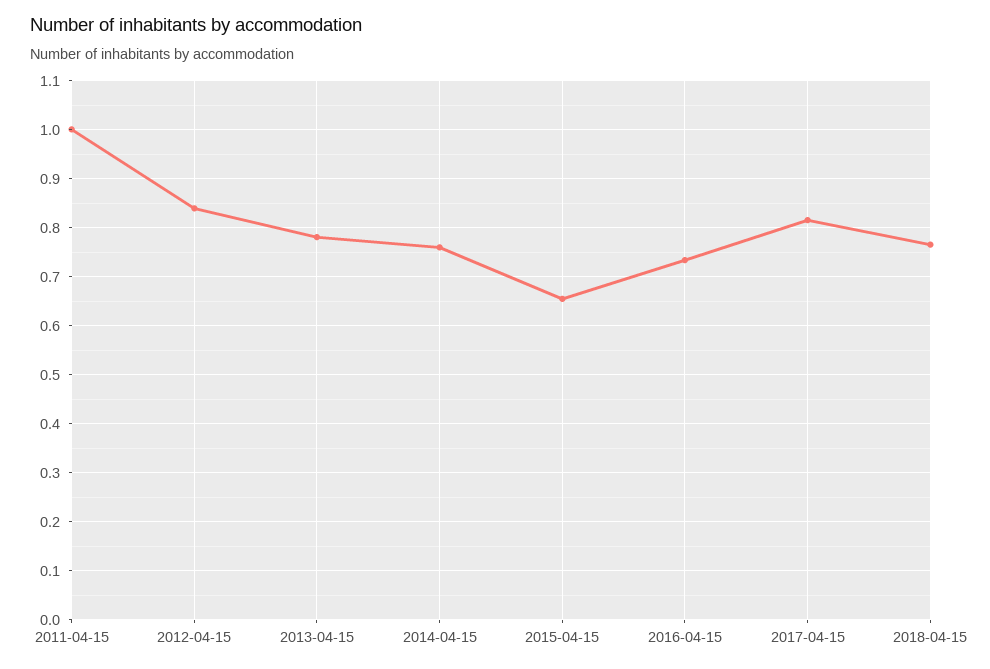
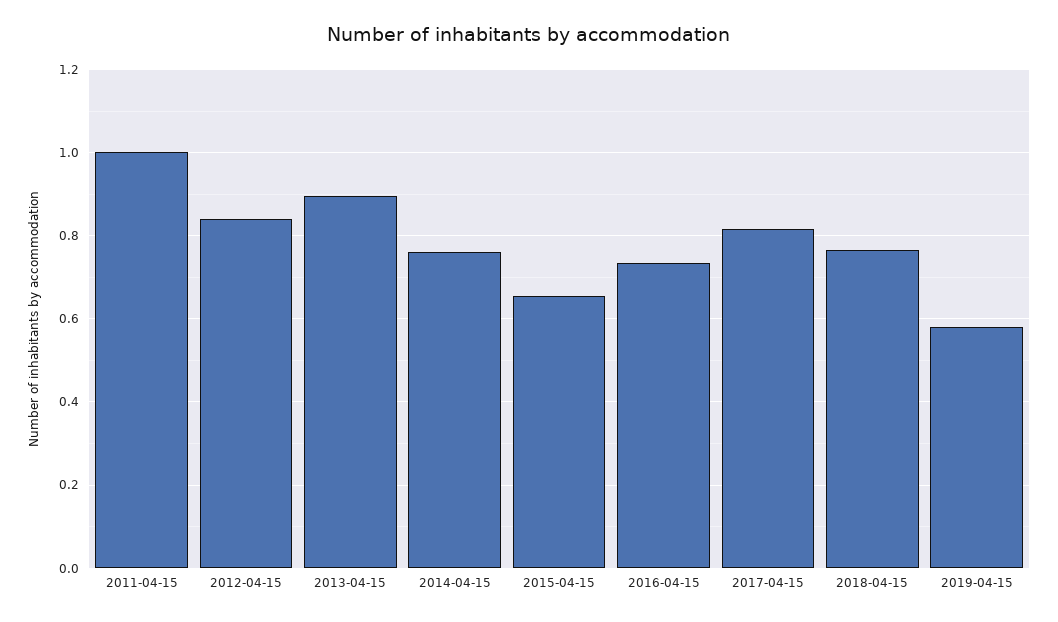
2013-04-15: 0.78 -> 0.9
2019-04-15: none -> 0.58

